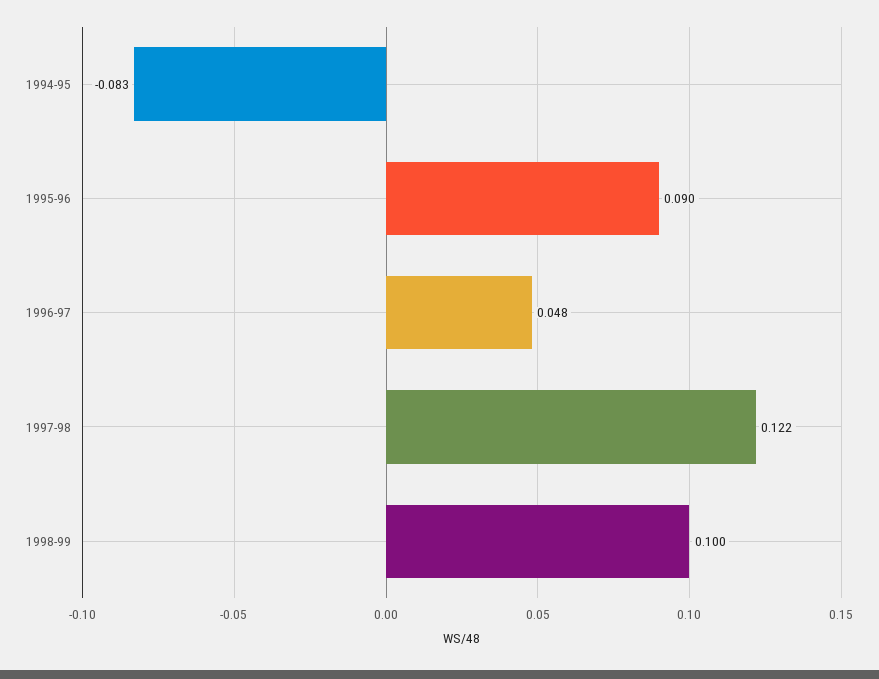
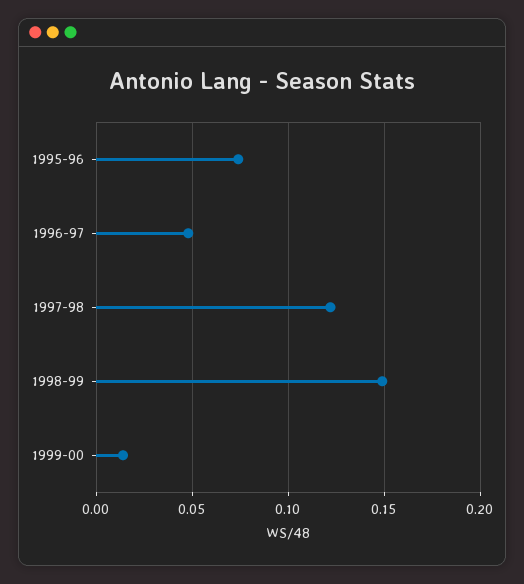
1994-95: -0.083 -> none
1995-96: 0.09 -> 0.075
1998-99: 0.1 -> 0.15
1999-00: none -> 0.015

